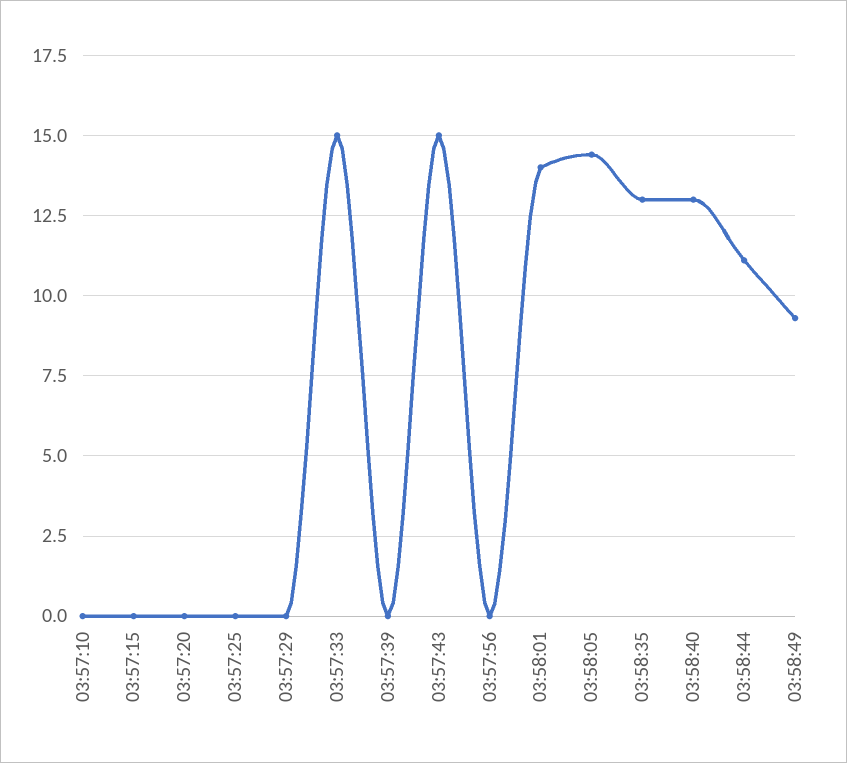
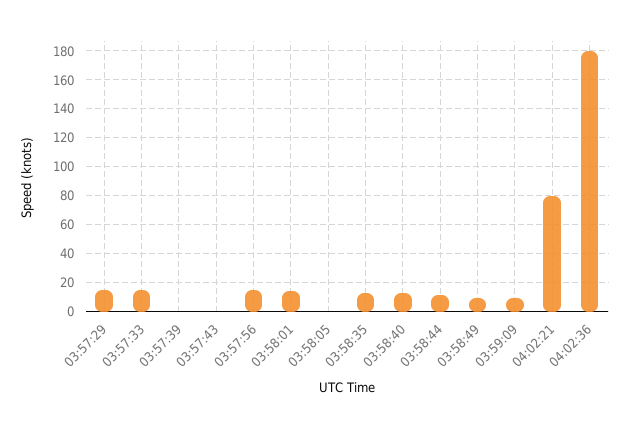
03:57:10: 0 -> none
03:57:15: 0 -> none
03:57:20: 0 -> none
03:57:25: 0 -> none
03:57:29: 0 -> 15
03:57:43: 15 -> 0
03:57:56: 0 -> 15
03:58:05: 14.5 -> 0
03:59:09: none -> 10
04:02:21: none -> 80
04:02:36: none -> 180

